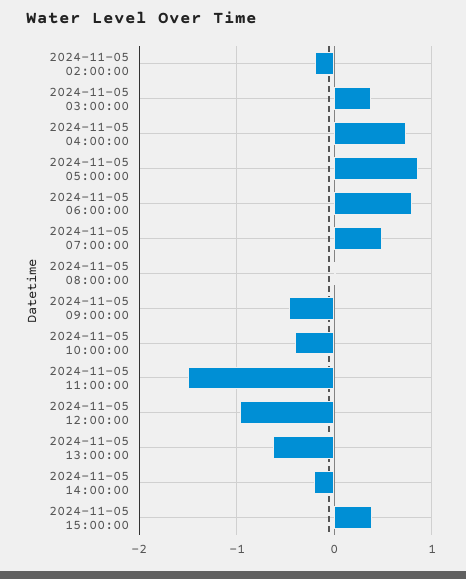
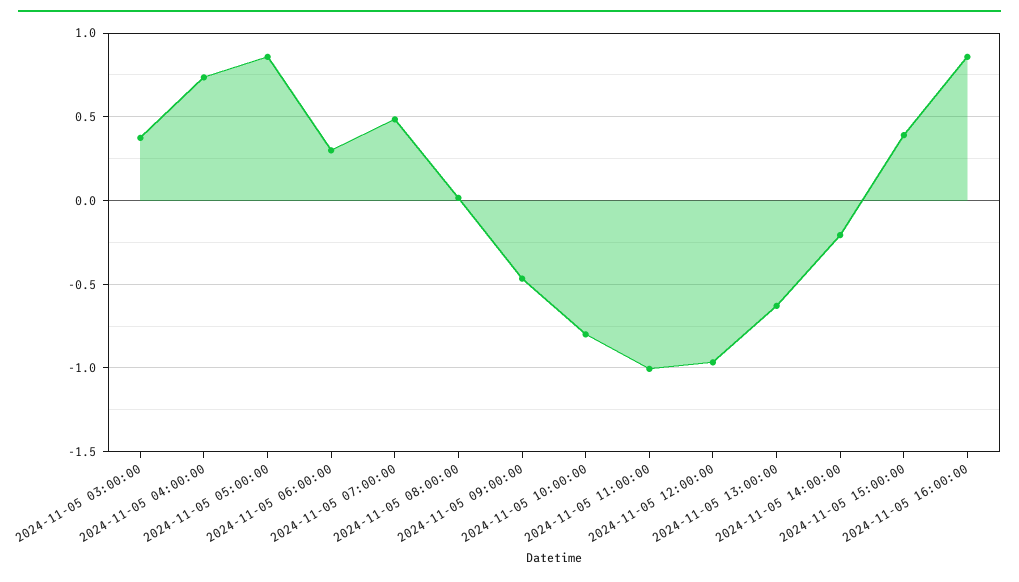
2024-11-05 02:00:00: -0.2 -> none
2024-11-05 06:00:00: 0.8 -> 0.3
2024-11-05 10:00:00: -0.4 -> -0.8
2024-11-05 11:00:00: -1.5 -> -1
2024-11-05 16:00:00: none -> 0.85

